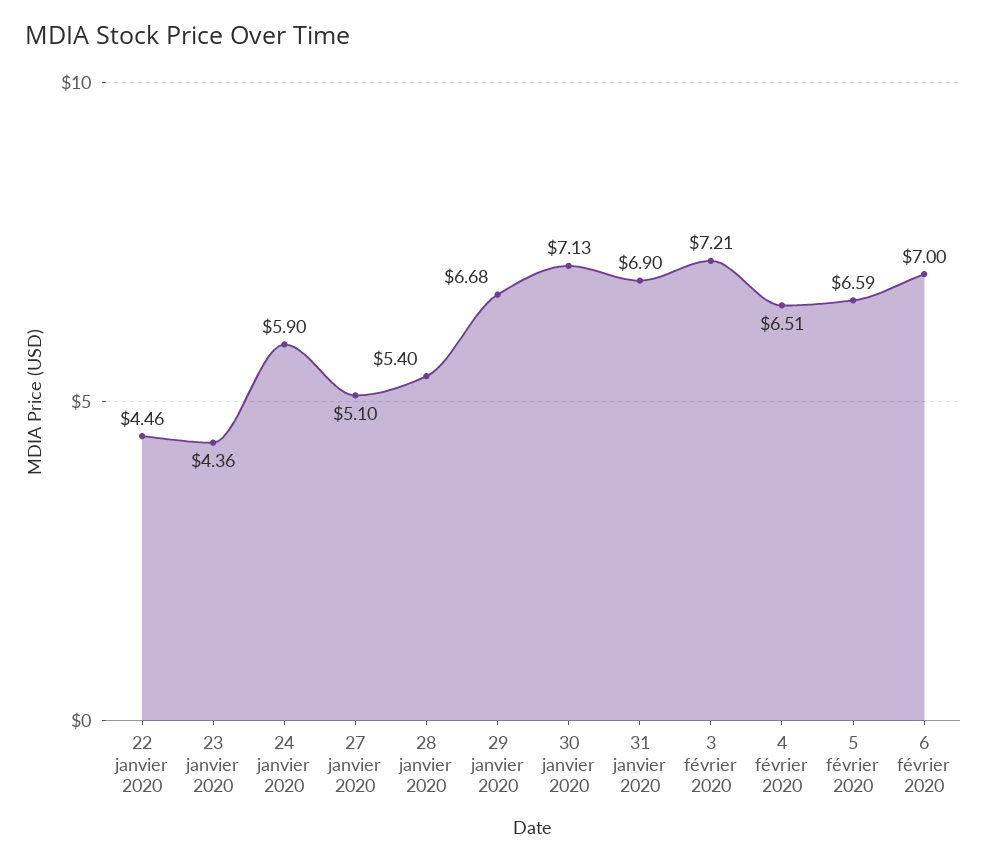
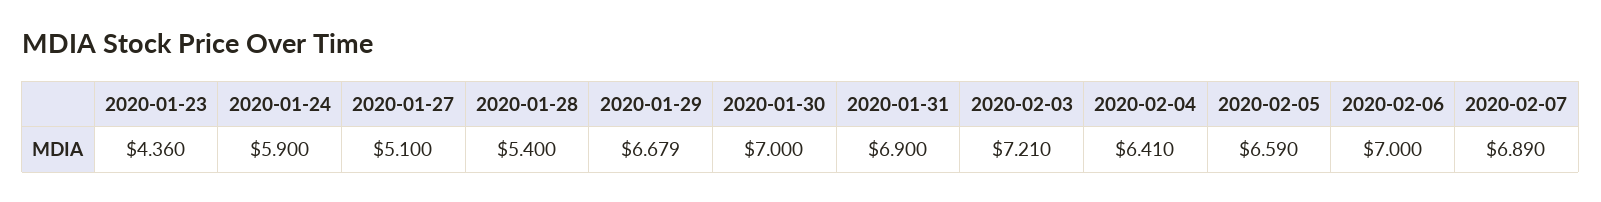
22 janvier 2020: 4.46 -> none
30 janvier 2020: 7.13 -> 7
4 février 2020: 6.51 -> 6.41
2020-02-07: none -> 6.89

